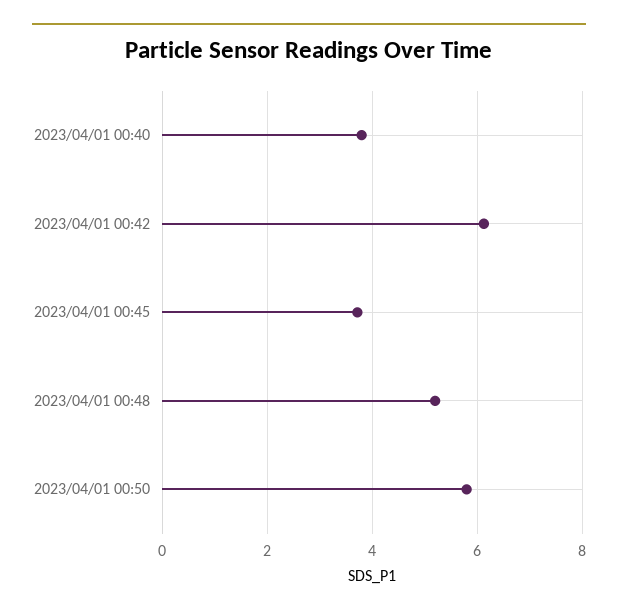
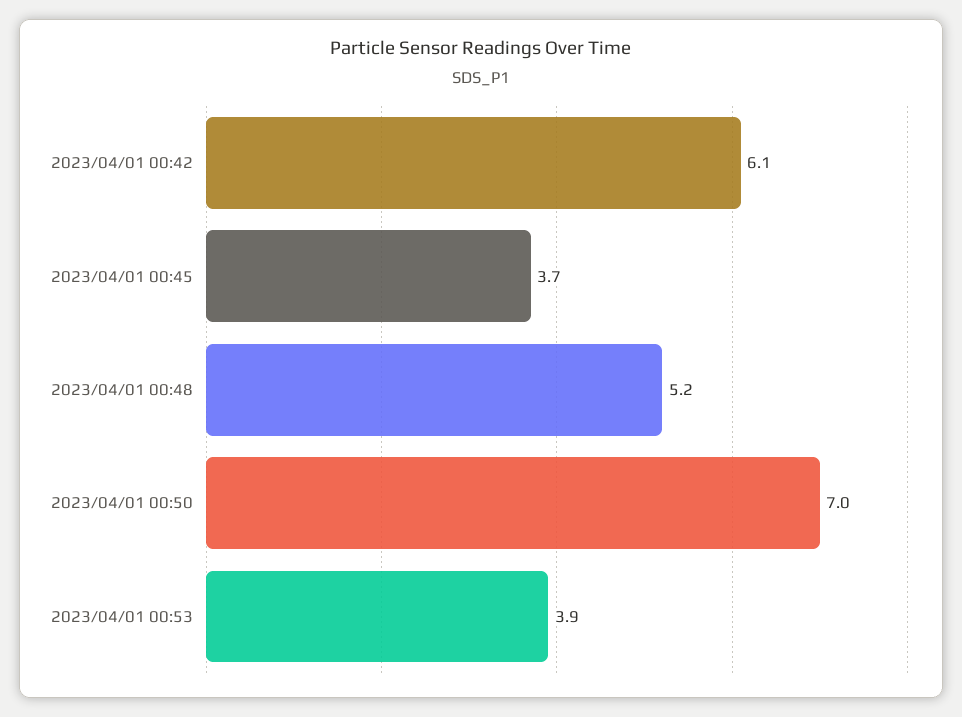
2023/04/01 00:40: 3.8 -> none
2023/04/01 00:50: 5.8 -> 7
2023/04/01 00:53: none -> 3.9

